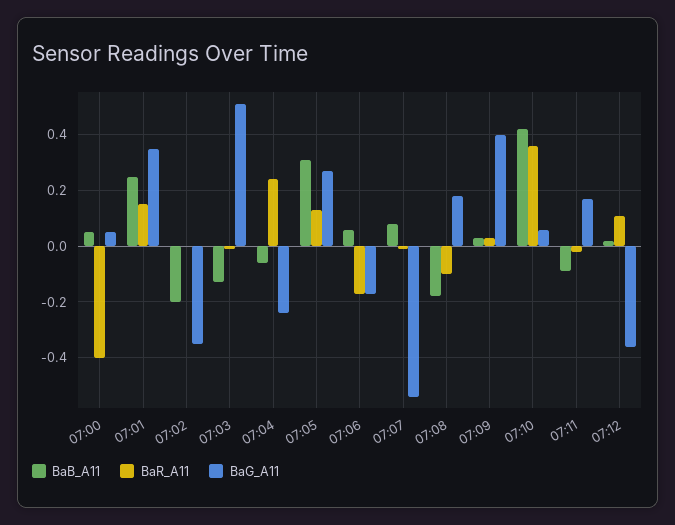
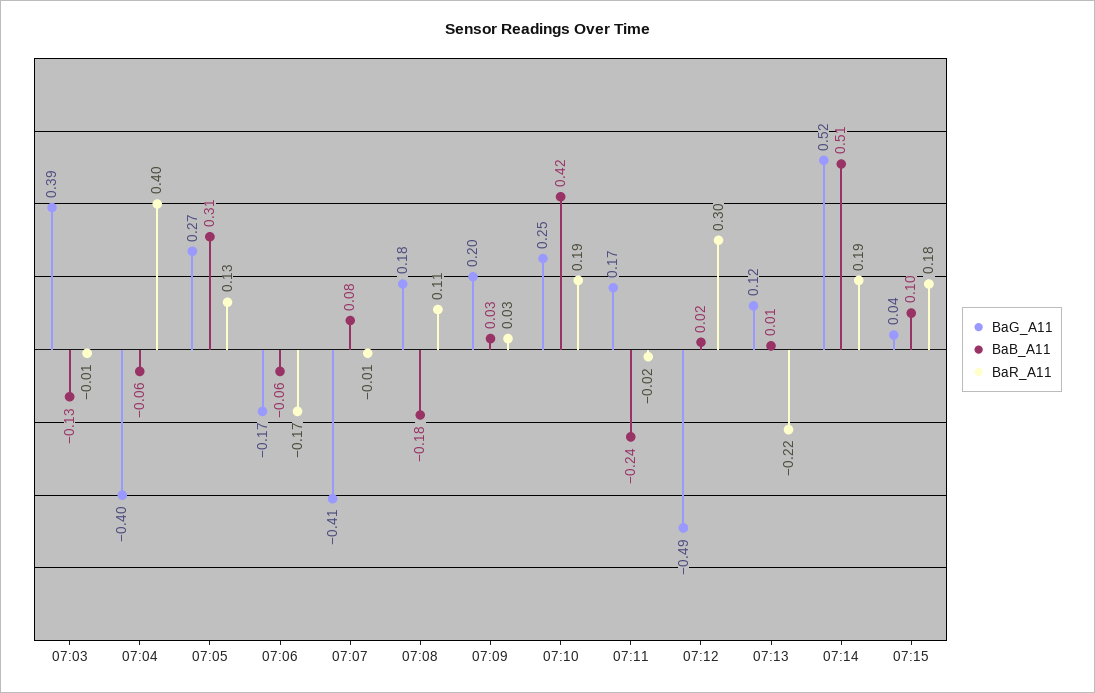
BaB_A11, 07:00: 0.05 -> none
BaR_A11, 07:00: -0.4 -> none
BaG_A11, 07:00: 0.05 -> none
BaB_A11, 07:01: 0.25 -> none
BaR_A11, 07:01: 0.15 -> none
BaG_A11, 07:01: 0.35 -> none
BaB_A11, 07:02: -0.2 -> none
BaR_A11, 07:02: 0 -> none
BaG_A11, 07:02: -0.35 -> none
BaG_A11, 07:03: 0.5 -> 0.39
BaR_A11, 07:04: 0.25 -> 0.4
BaG_A11, 07:04: -0.25 -> -0.4
BaB_A11, 07:06: 0.05 -> -0.06
BaG_A11, 07:07: -0.55 -> -0.41
BaR_A11, 07:08: -0.1 -> 0.11
BaG_A11, 07:09: 0.4 -> 0.2
BaR_A11, 07:10: 0.35 -> 0.19
BaG_A11, 07:10: 0.05 -> 0.25
BaB_A11, 07:11: -0.1 -> -0.24
BaR_A11, 07:12: 0.1 -> 0.3
BaG_A11, 07:12: -0.35 -> -0.49
BaG_A11, 07:13: none -> 0.12
BaB_A11, 07:13: none -> 0.01
BaR_A11, 07:13: none -> -0.22
BaG_A11, 07:14: none -> 0.52
BaB_A11, 07:14: none -> 0.51
BaR_A11, 07:14: none -> 0.19
BaG_A11, 07:15: none -> 0.04
BaB_A11, 07:15: none -> 0.1
BaR_A11, 07:15: none -> 0.18

